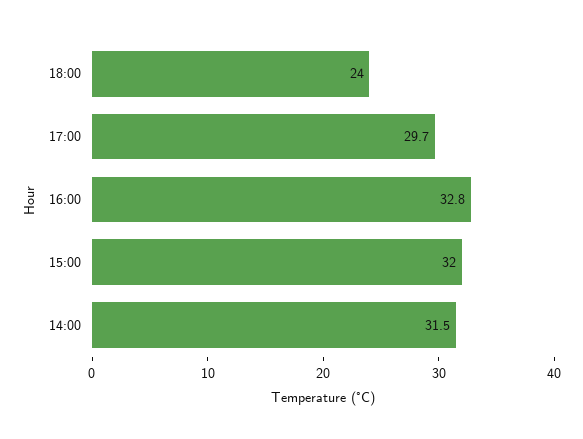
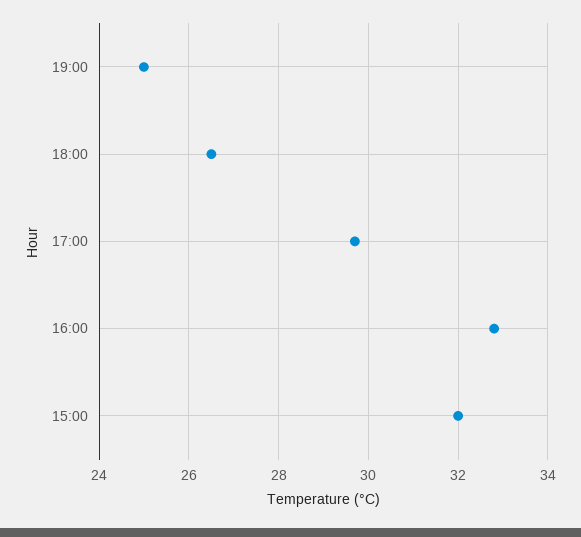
18:00: 24 -> 26.5
14:00: 31.5 -> none
19:00: none -> 25

